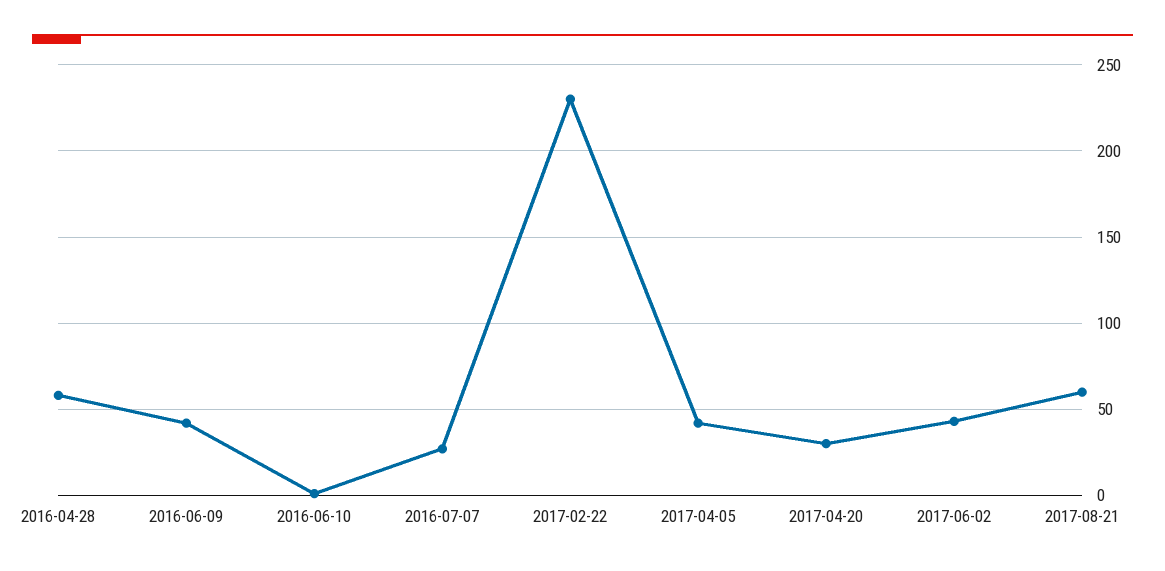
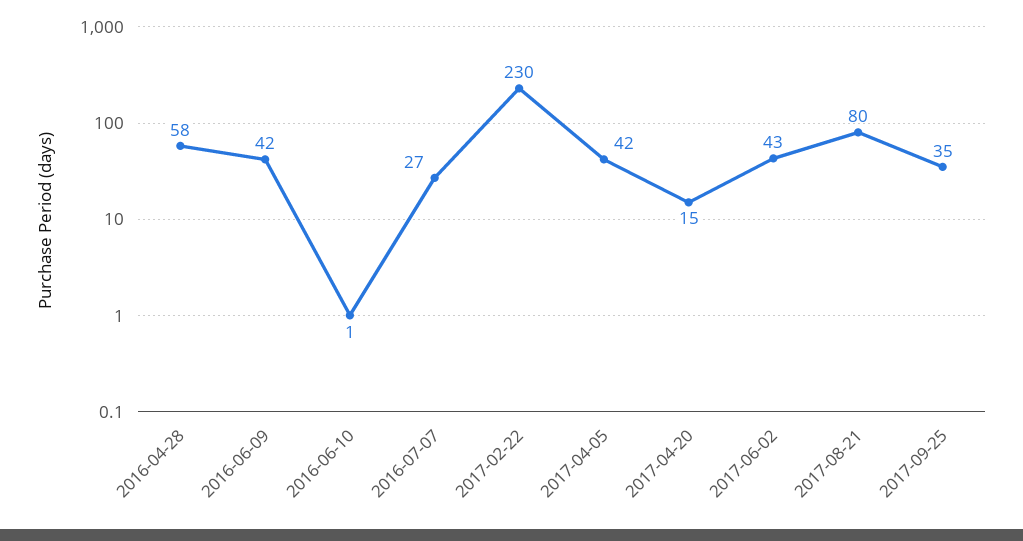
2017-04-20: 30 -> 15
2017-08-21: 60 -> 80
2017-09-25: none -> 35

